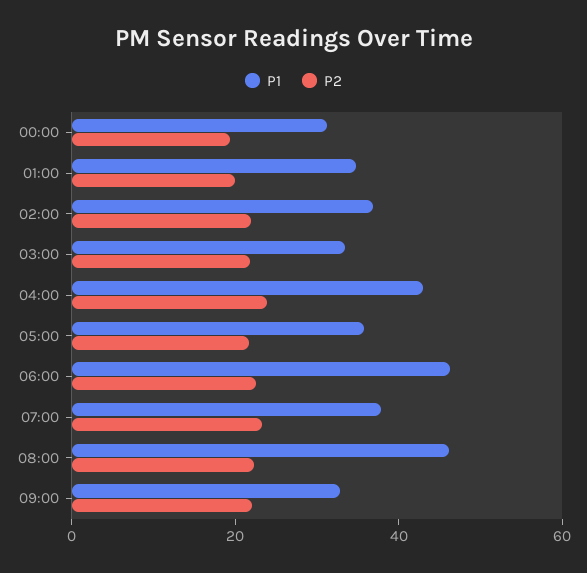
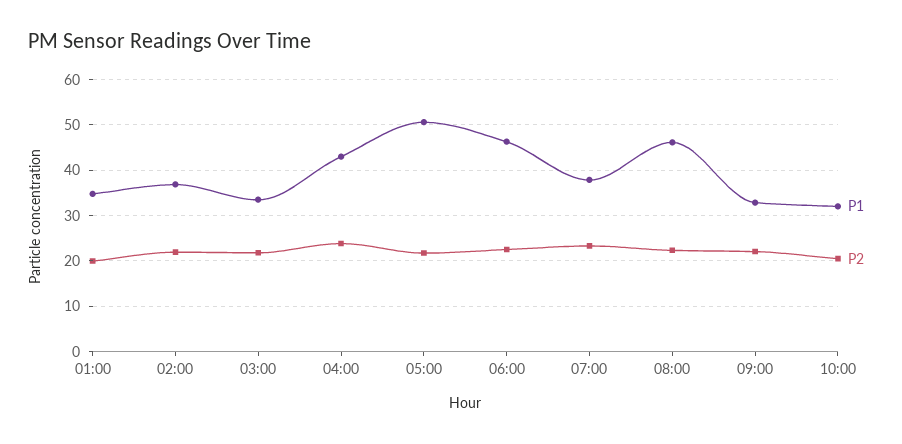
P1, 00:00: 30 -> none
P2, 00:00: 20 -> none
P1, 05:00: 35 -> 50
P1, 10:00: none -> 32
P2, 10:00: none -> 20

